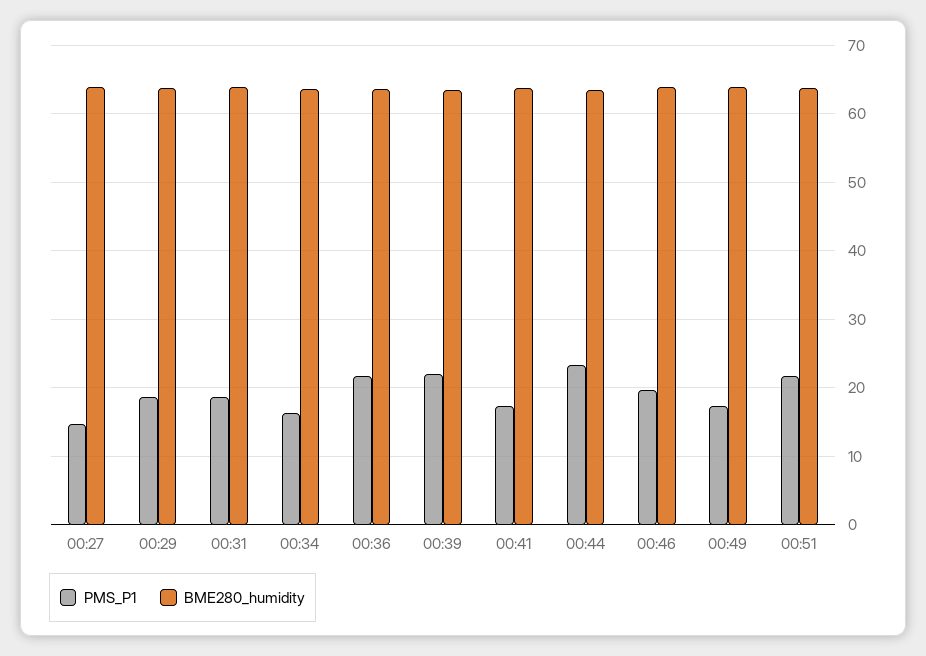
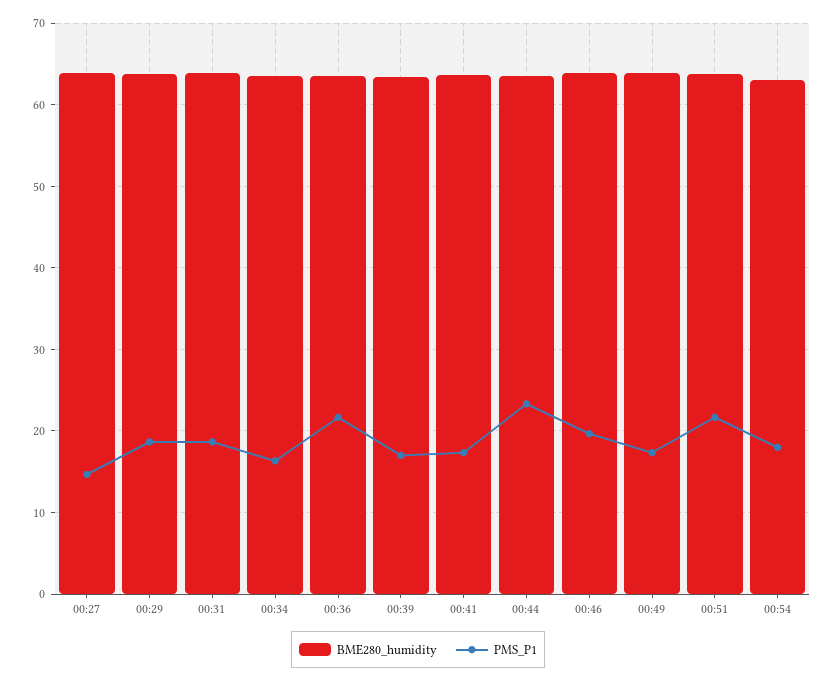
PMS_P1, 00:39: 22 -> 17
BME280_humidity, 00:54: none -> 63
PMS_P1, 00:54: none -> 18

